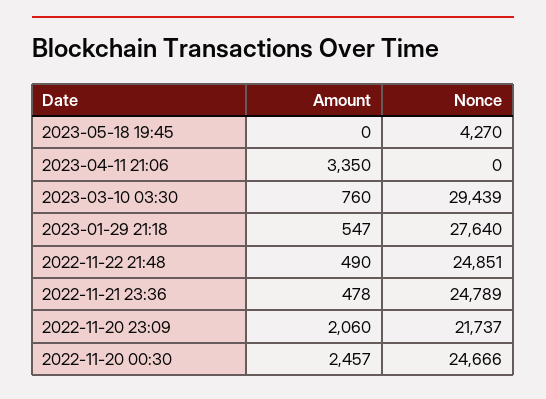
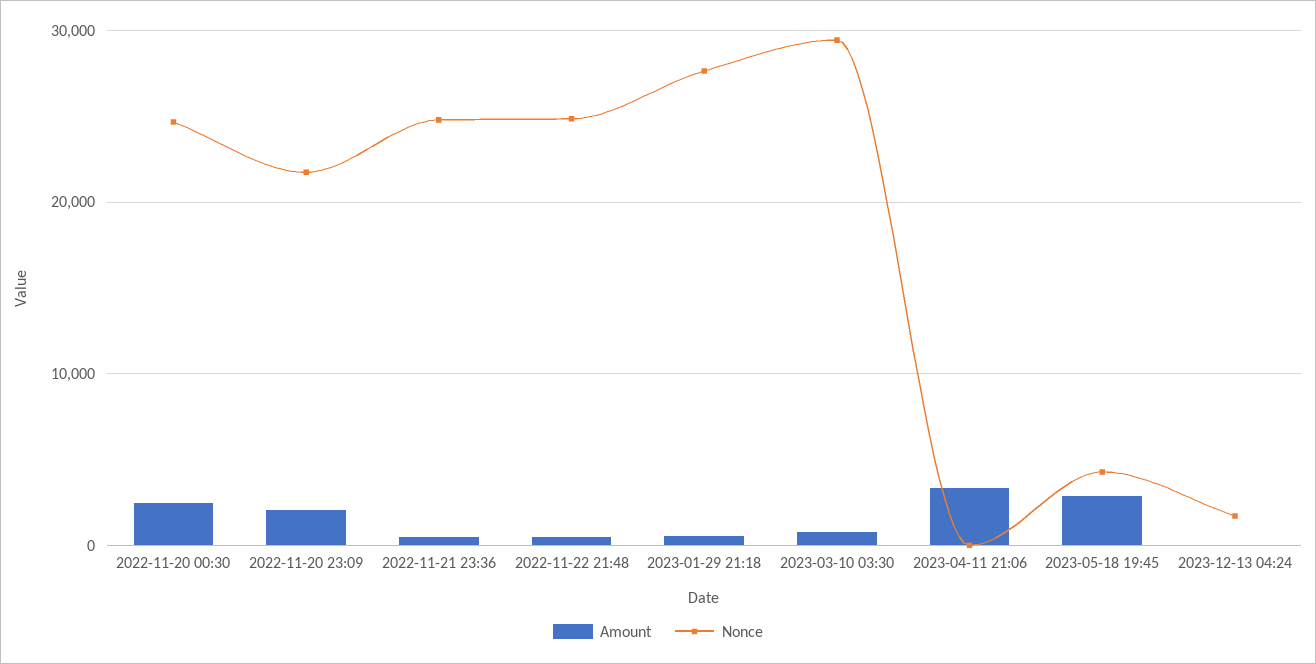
Amount, 2023-05-18 19:45: 0 -> 3000
Amount, 2023-12-13 04:24: none -> 0
Nonce, 2023-12-13 04:24: none -> 2000

